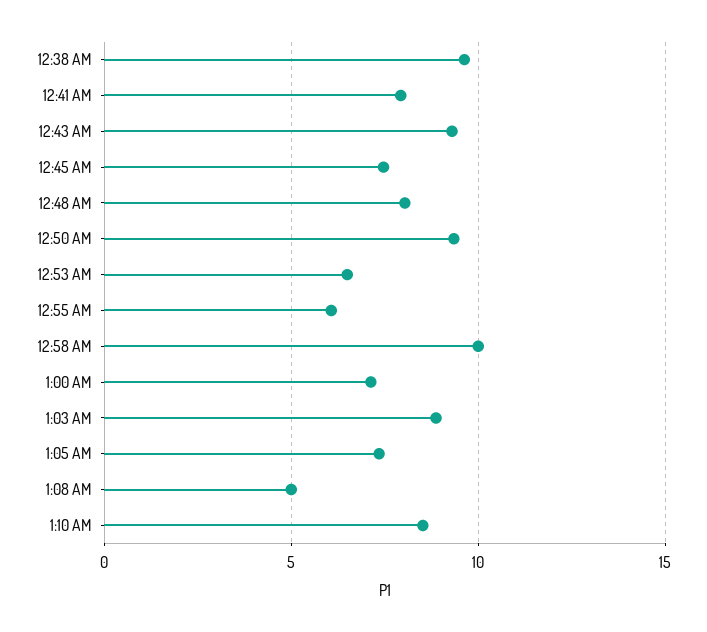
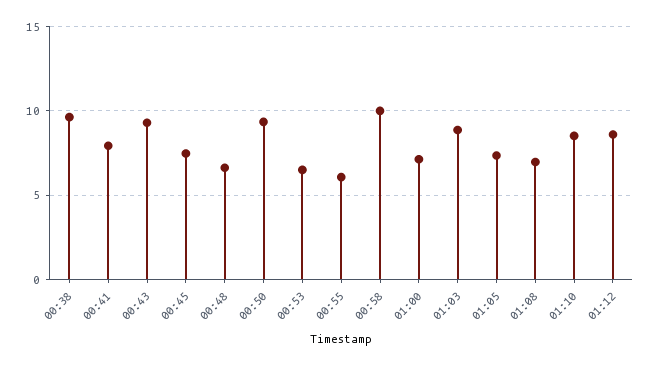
12:48 AM: 8 -> 6.5
1:08 AM: 5 -> 7
01:12: none -> 8.5

